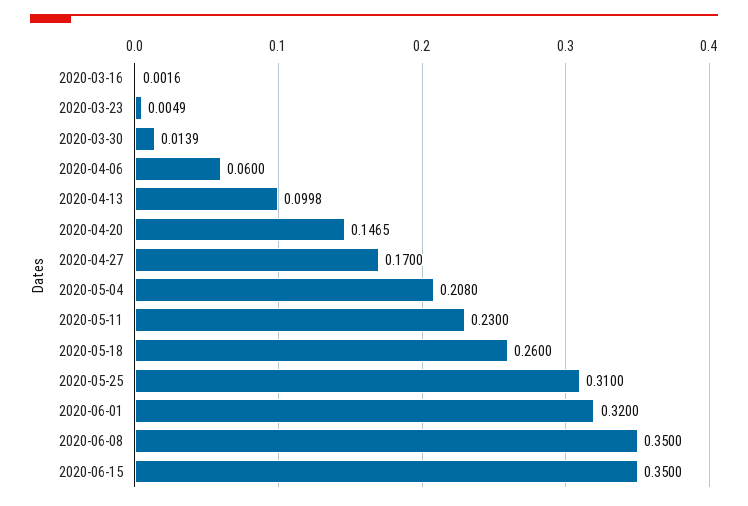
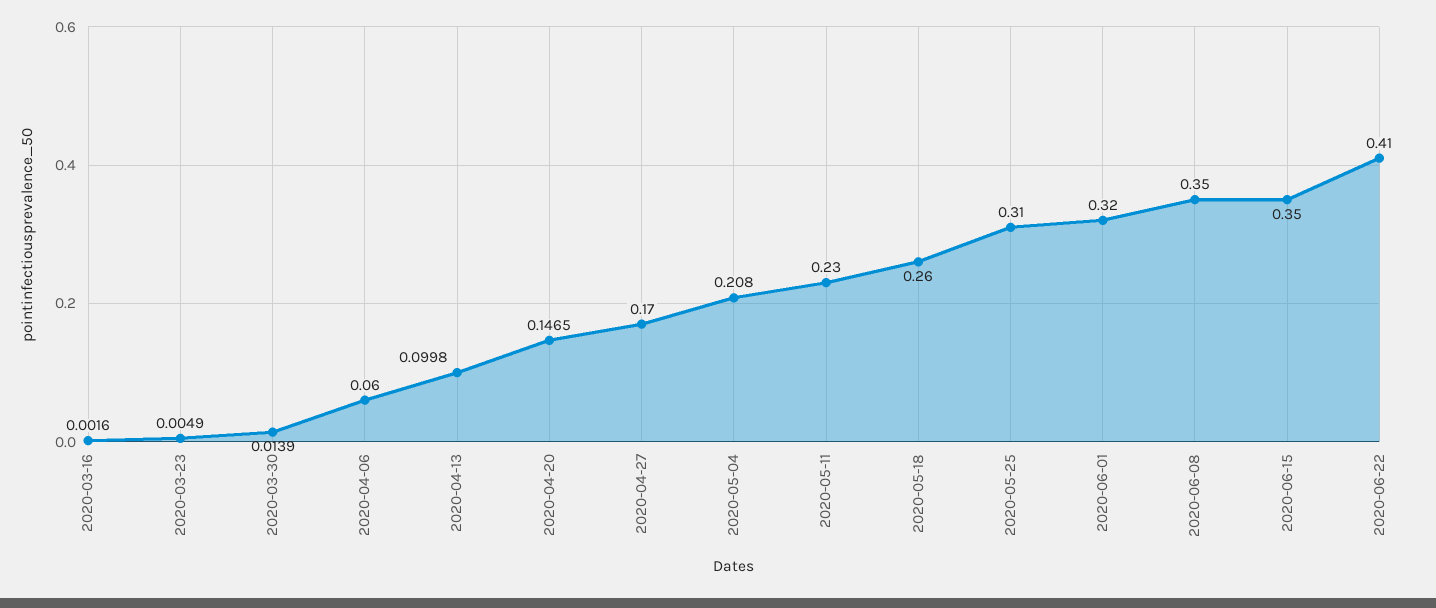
2020-06-22: none -> 0.41

